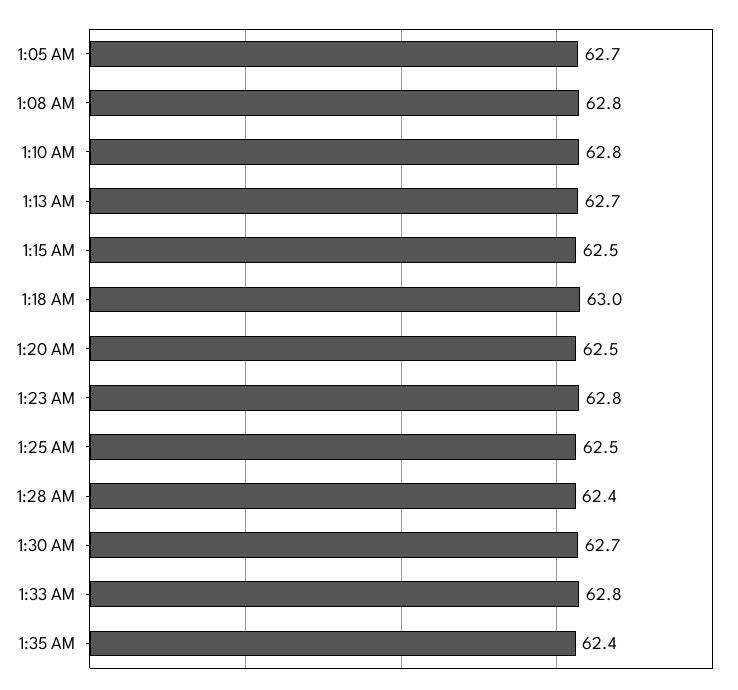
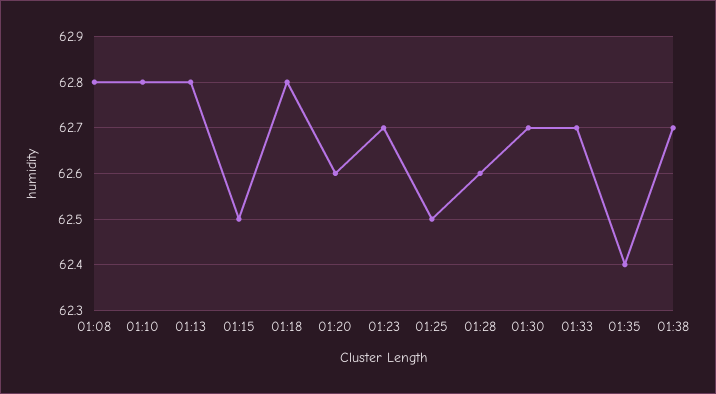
1:05 AM: 62.7 -> none
1:13 AM: 62.7 -> 62.8
1:18 AM: 63 -> 62.8
1:20 AM: 62.5 -> 62.6
1:23 AM: 62.8 -> 62.7
1:28 AM: 62.4 -> 62.6
1:33 AM: 62.8 -> 62.7
01:38: none -> 62.7

